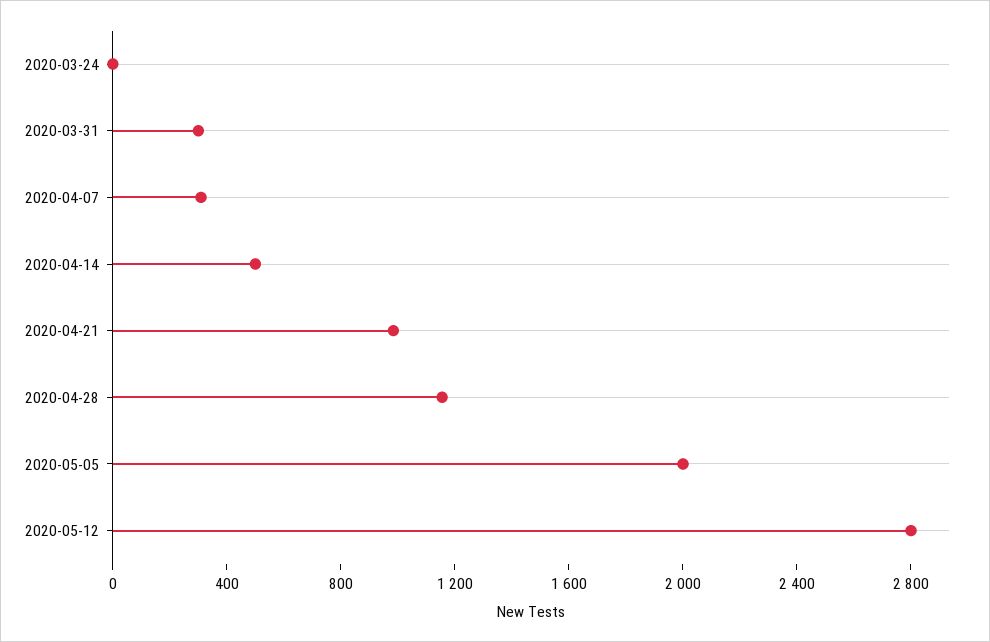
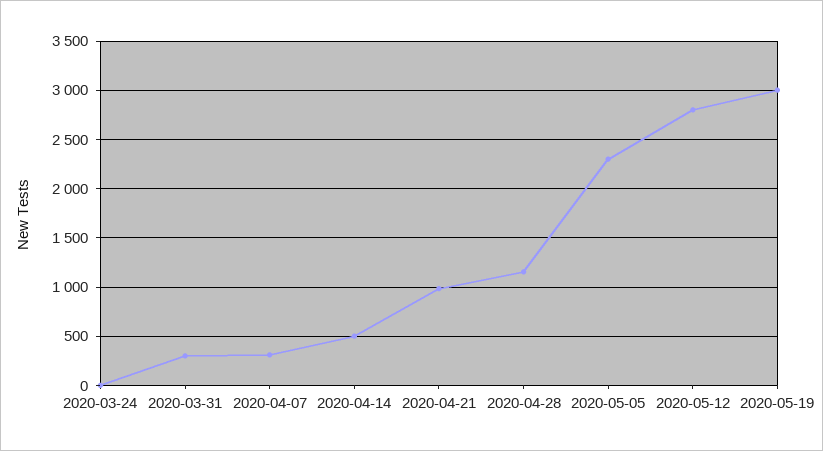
2020-05-05: 2000 -> 2300
2020-05-19: none -> 3000

